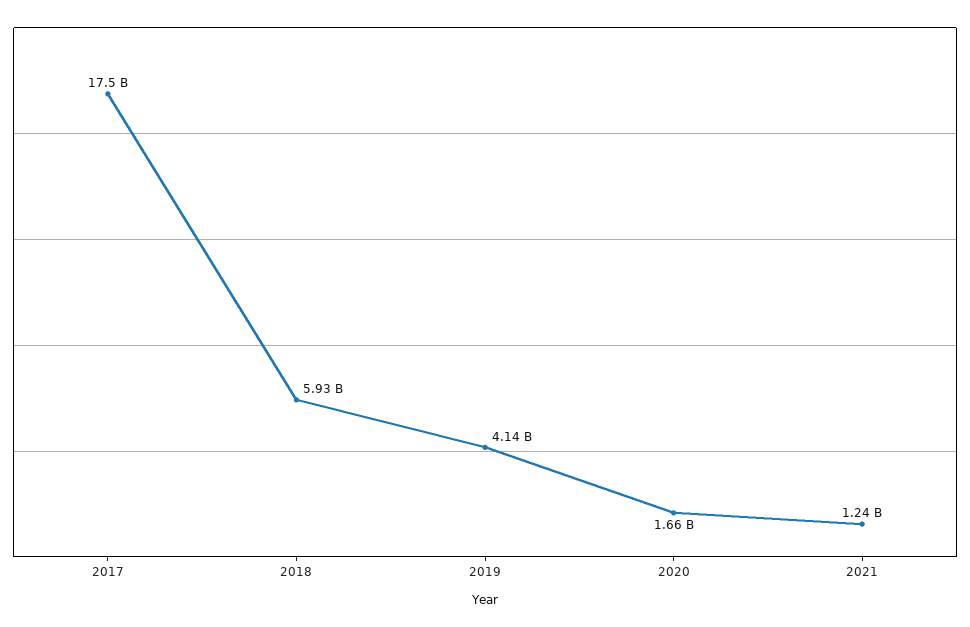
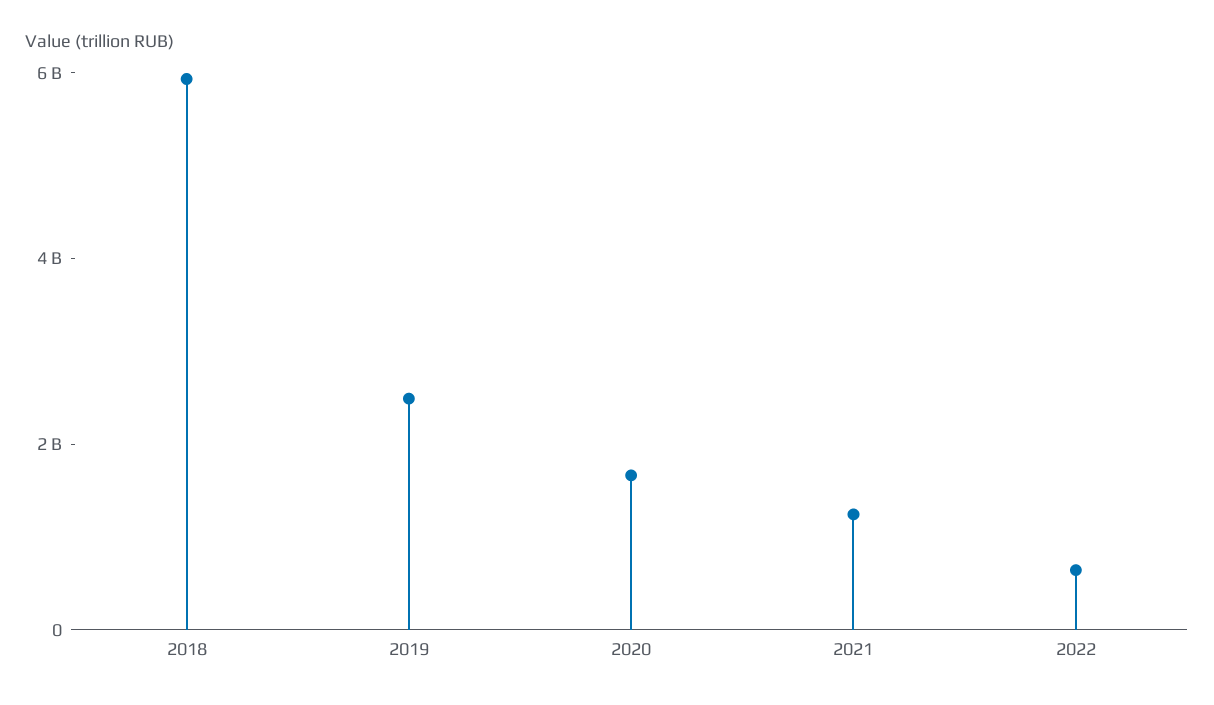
2017: 17500000000 -> none
2019: 4140000000 -> 2500000000
2022: none -> 500000000

